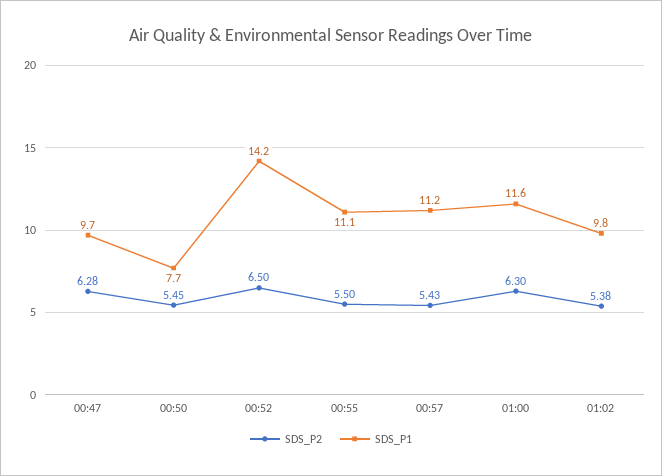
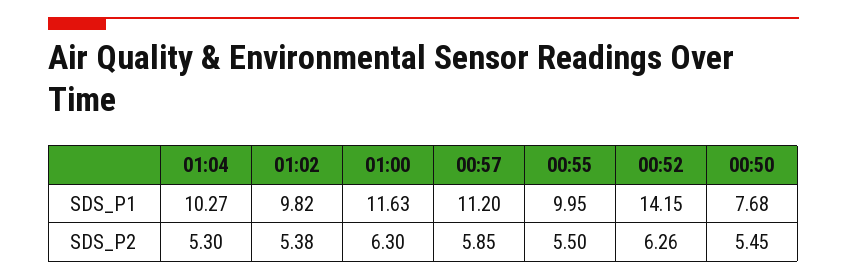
SDS_P2, 00:47: 6.28 -> none
SDS_P1, 00:47: 9.7 -> none
SDS_P2, 00:52: 6.5 -> 6.26
SDS_P1, 00:55: 11.1 -> 9.95
SDS_P2, 00:57: 5.43 -> 5.85
SDS_P1, 01:04: none -> 10.27
SDS_P2, 01:04: none -> 5.3

